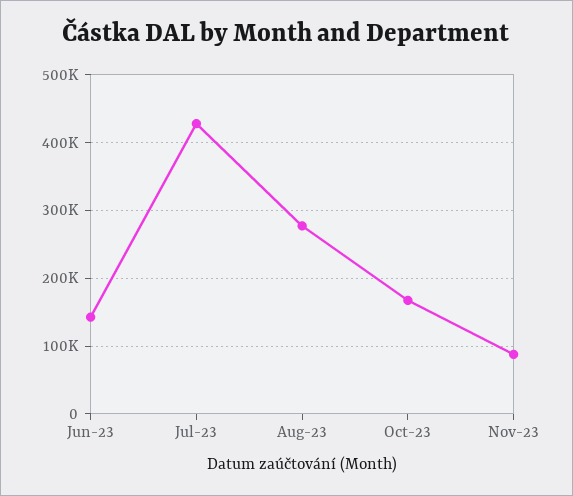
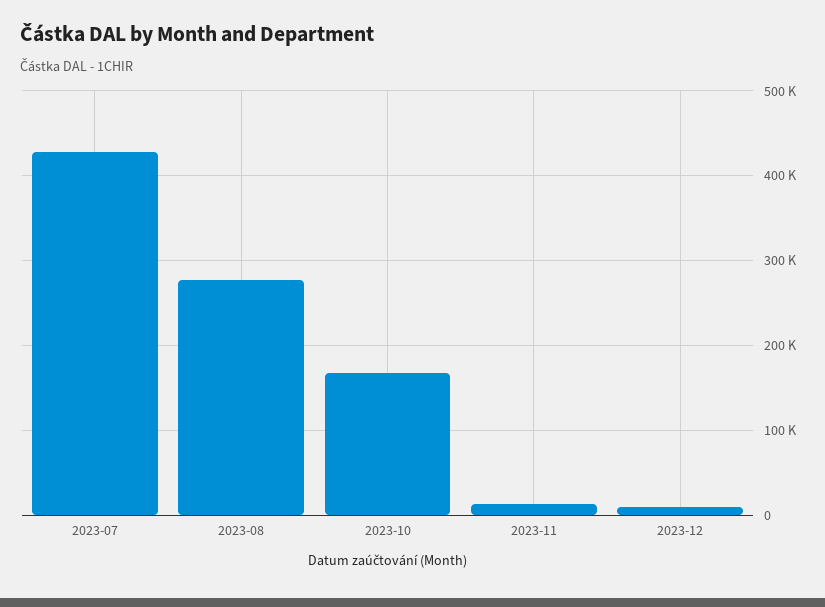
Jun-23: 140000 -> none
Nov-23: 90000 -> 10000
2023-12: none -> 10000

